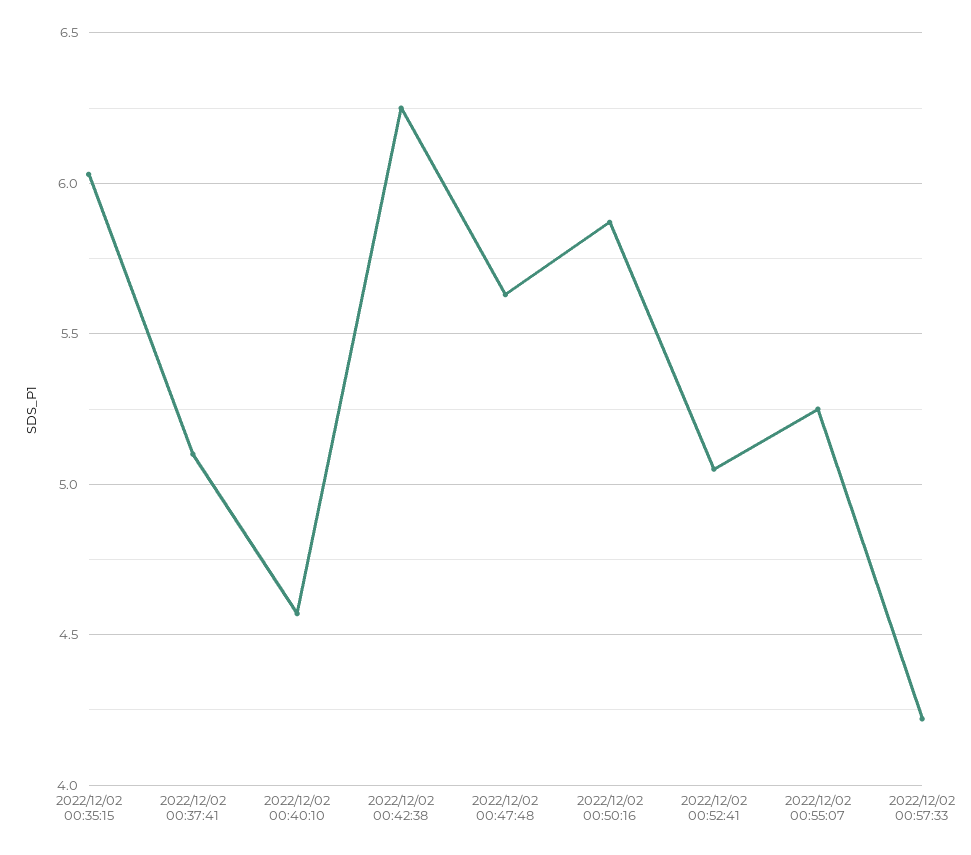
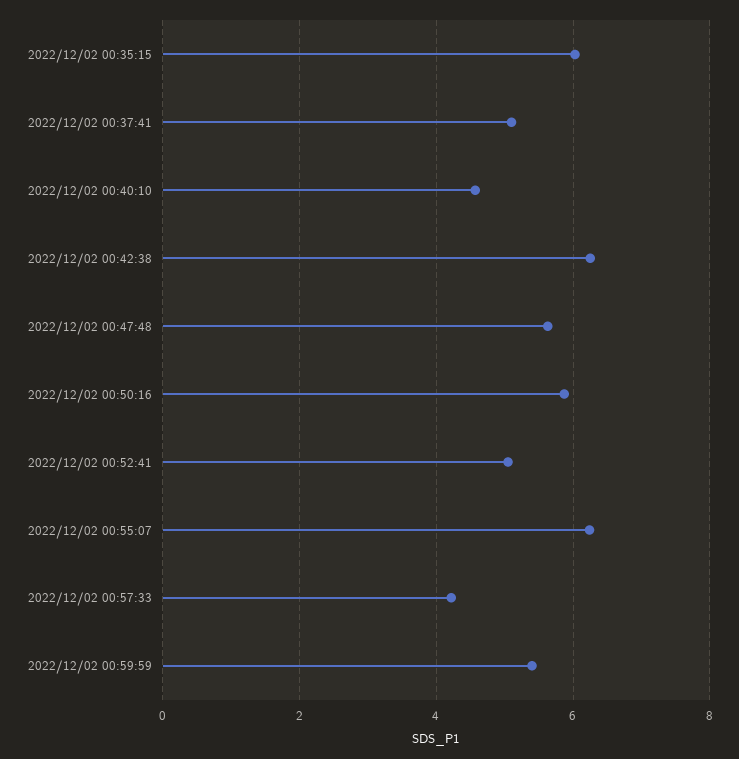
2022/12/02 00:55:07: 5.25 -> 6.2
2022/12/02 00:59:59: none -> 5.4

